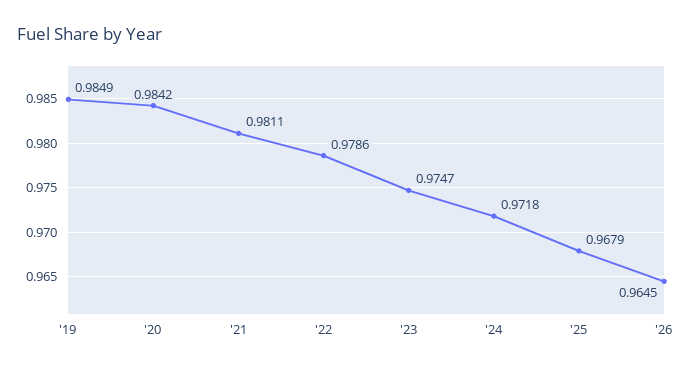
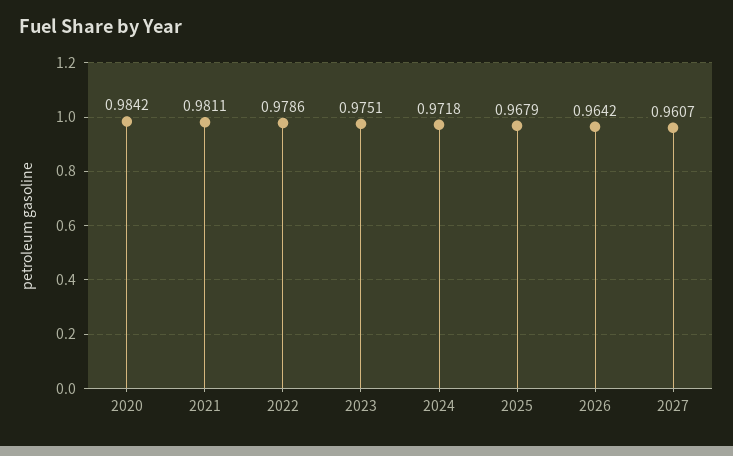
'19: 0.9849 -> none
'23: 0.9747 -> 0.9751
'26: 0.9645 -> 0.9642
2027: none -> 0.9607

